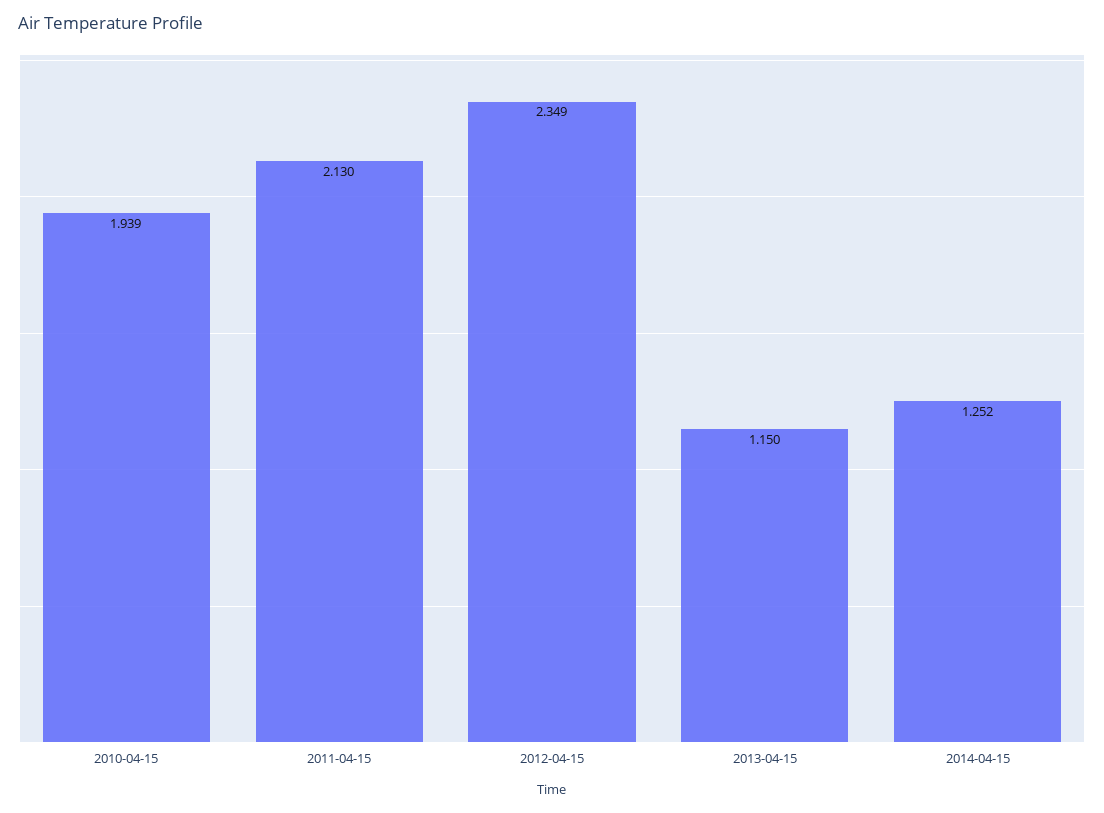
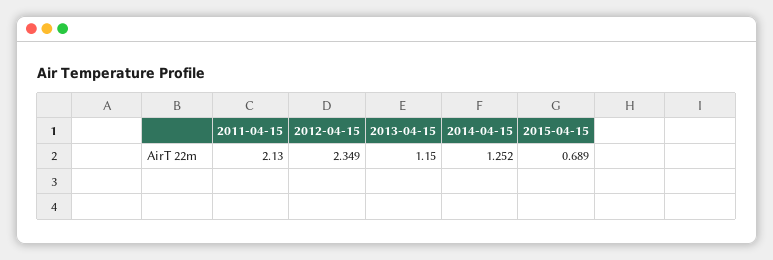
2010-04-15: 1.939 -> none
2015-04-15: none -> 0.689

